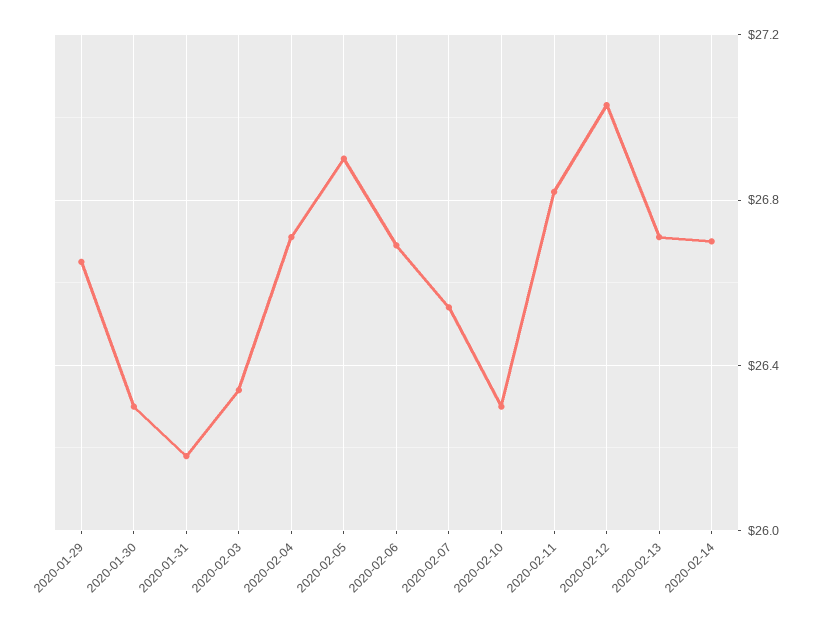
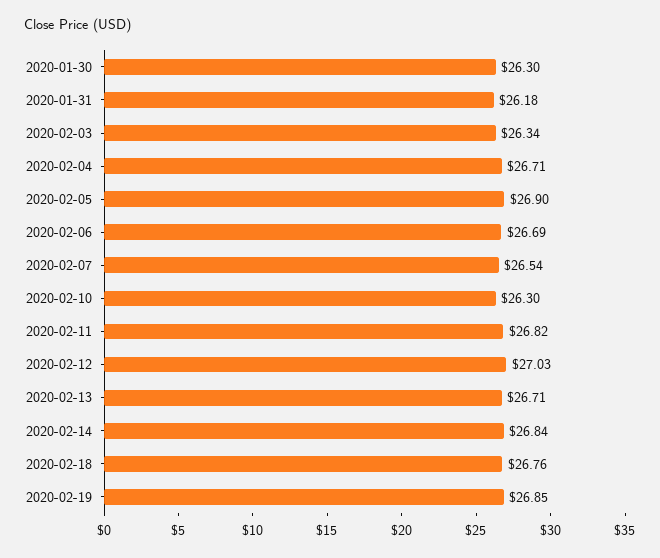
2020-01-29: 26.65 -> none
2020-02-14: 26.7 -> 26.84
2020-02-18: none -> 26.76
2020-02-19: none -> 26.85

